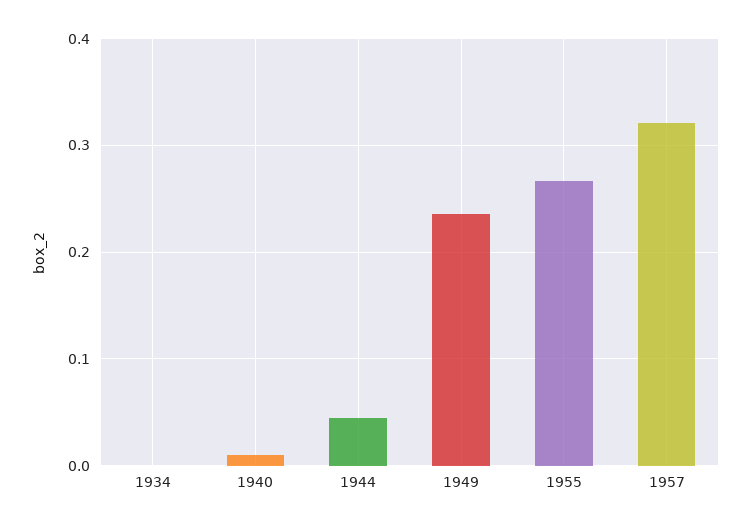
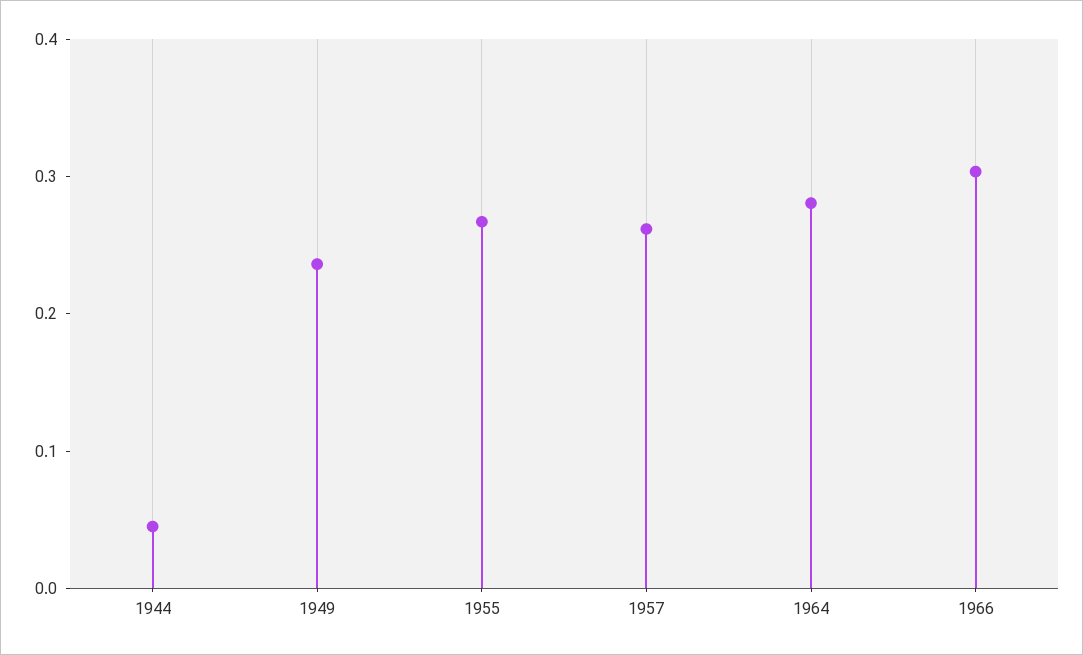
1934: 0 -> none
1940: 0.01 -> none
1957: 0.32 -> 0.26
1964: none -> 0.28
1966: none -> 0.3

